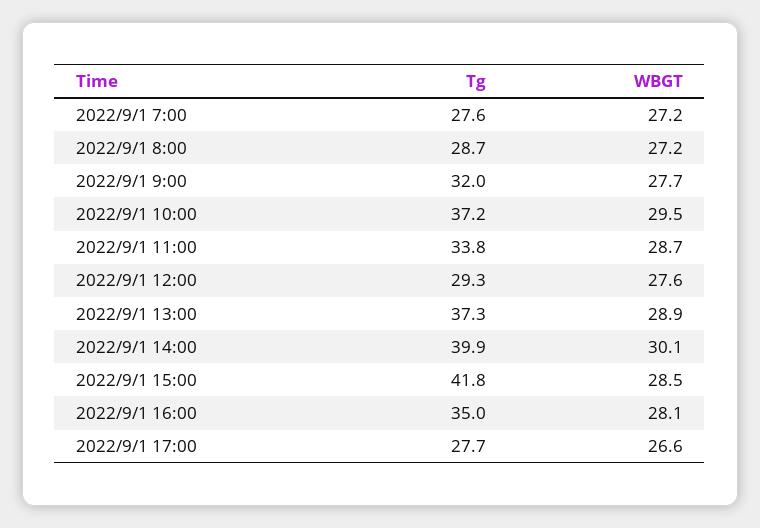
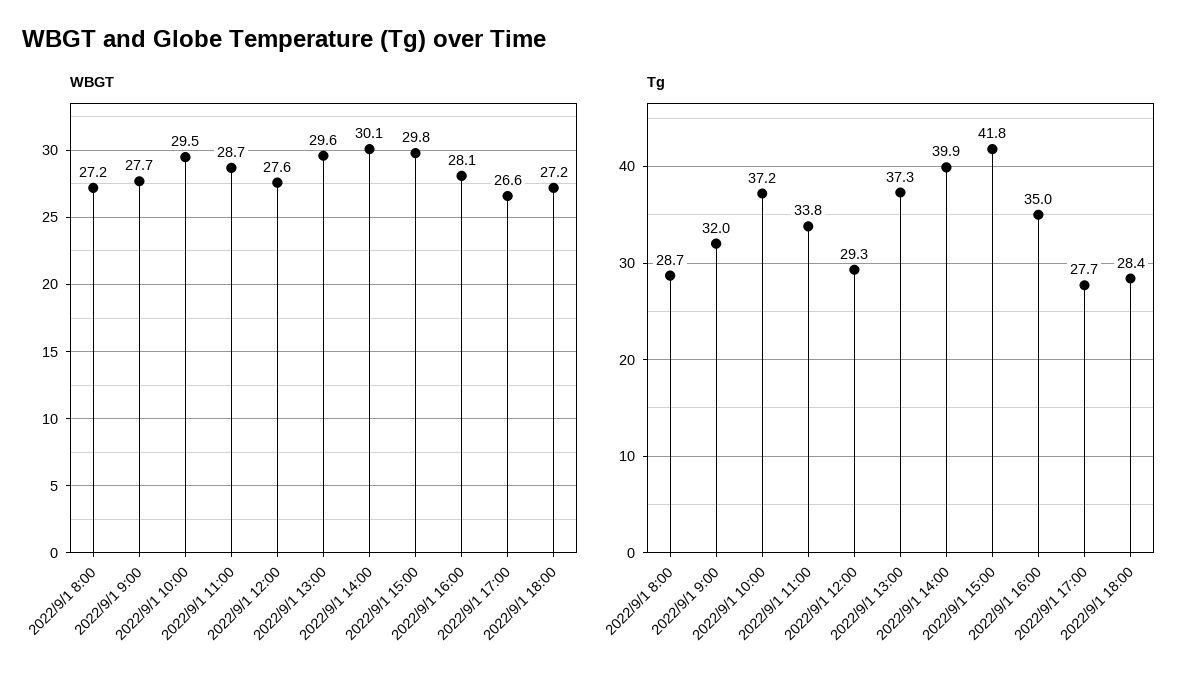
Tg, 2022/9/1 7:00: 27.6 -> none
WBGT, 2022/9/1 7:00: 27.2 -> none
WBGT, 2022/9/1 13:00: 28.9 -> 29.6
WBGT, 2022/9/1 15:00: 28.5 -> 29.8
WBGT, 2022/9/1 18:00: none -> 27.2
Tg, 2022/9/1 18:00: none -> 28.4

